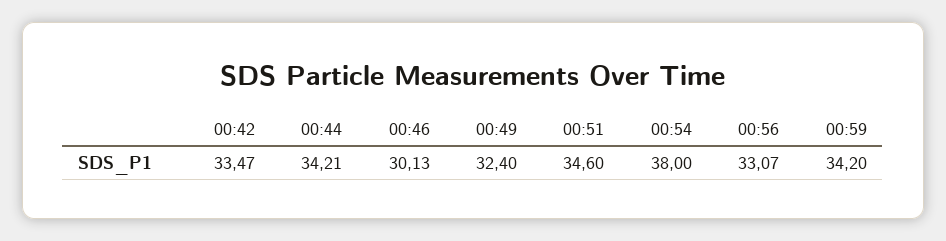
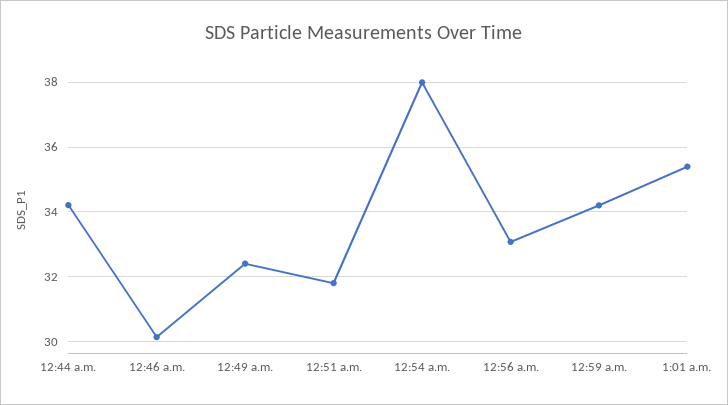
00:42: 33.47 -> none
00:51: 34.6 -> 31.8
1:01 a.m.: none -> 35.4

